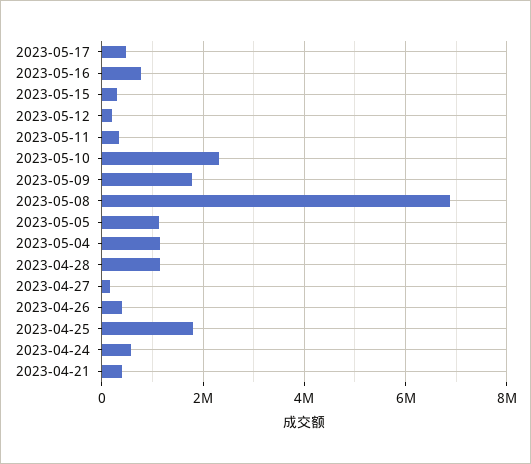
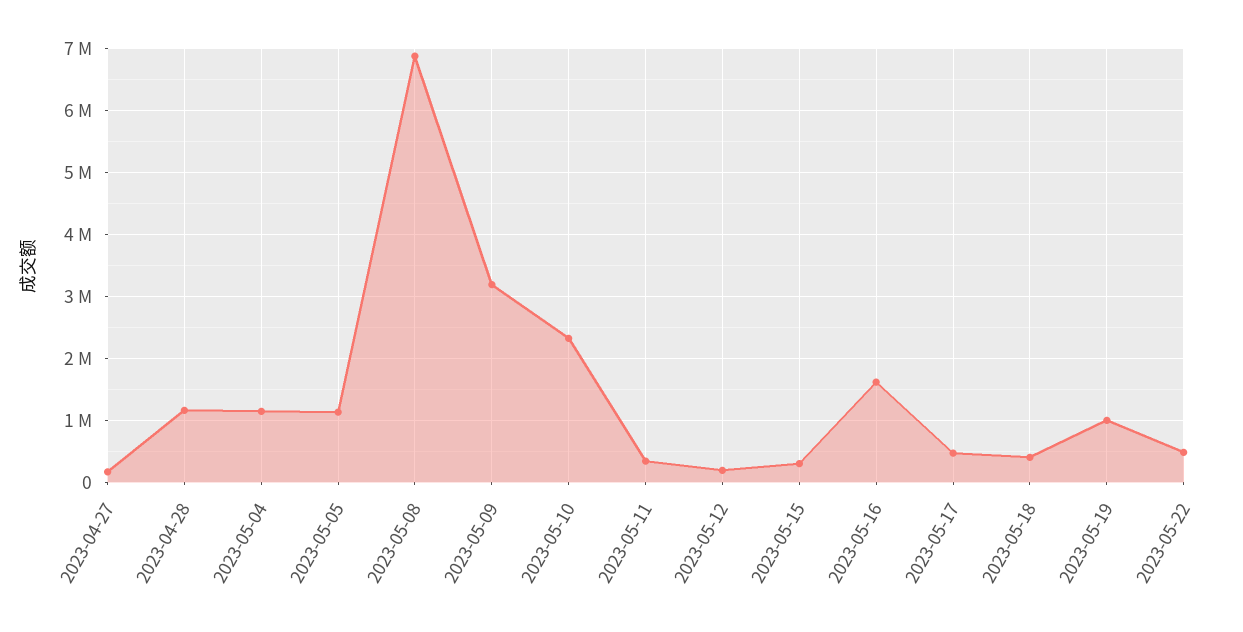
2023-05-16: 800000 -> 1600000
2023-05-09: 1800000 -> 3200000
2023-04-26: 400000 -> none
2023-04-25: 1800000 -> none
2023-04-24: 600000 -> none
2023-04-21: 400000 -> none
2023-05-18: none -> 400000
2023-05-19: none -> 1000000
2023-05-22: none -> 500000

